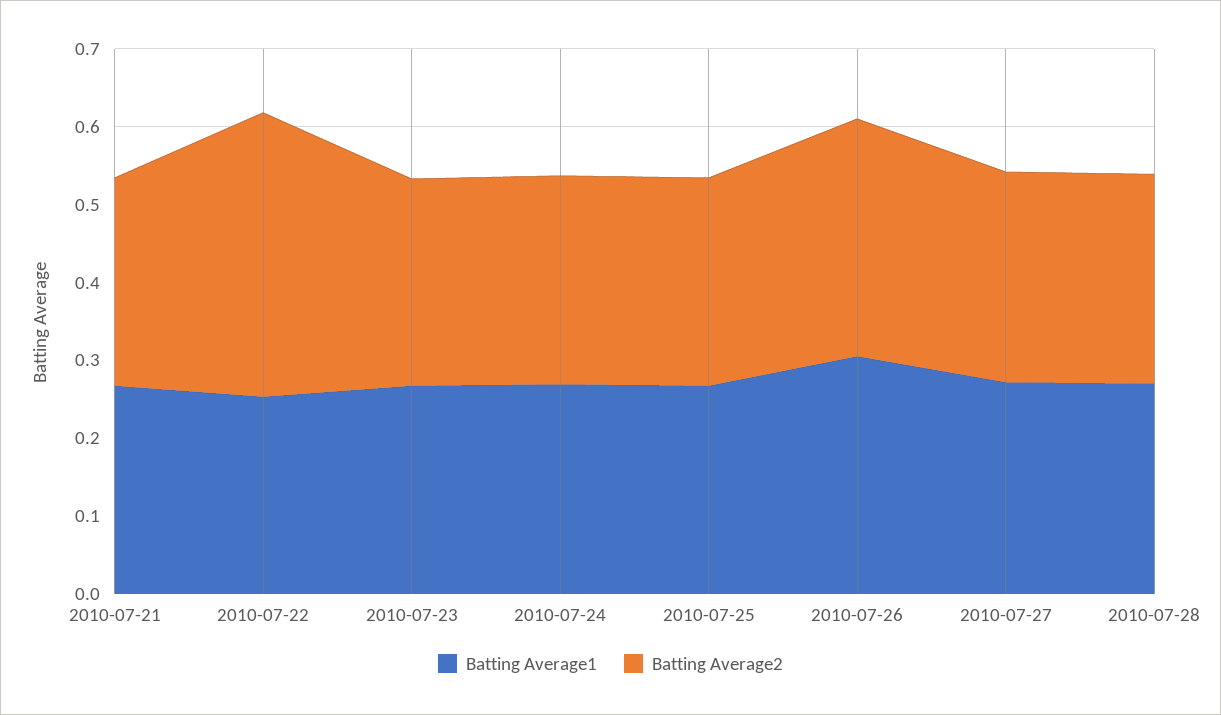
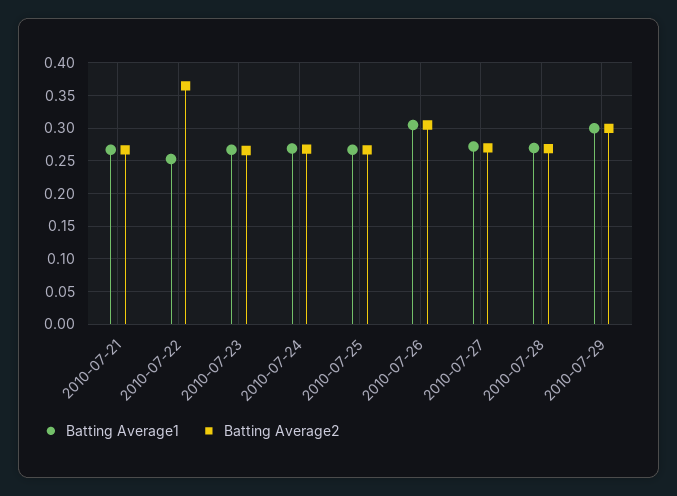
Batting Average1, 2010-07-29: none -> 0.3
Batting Average2, 2010-07-29: none -> 0.3

